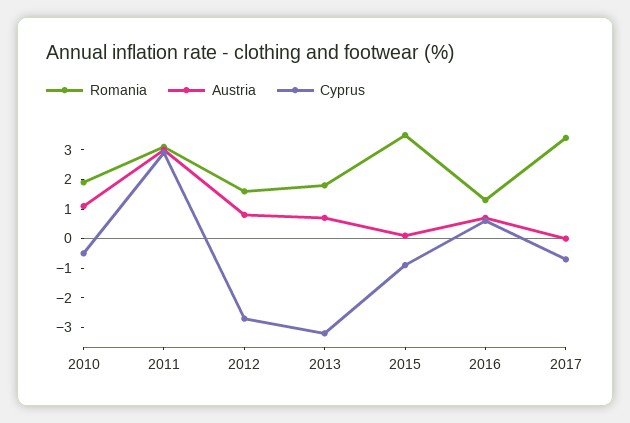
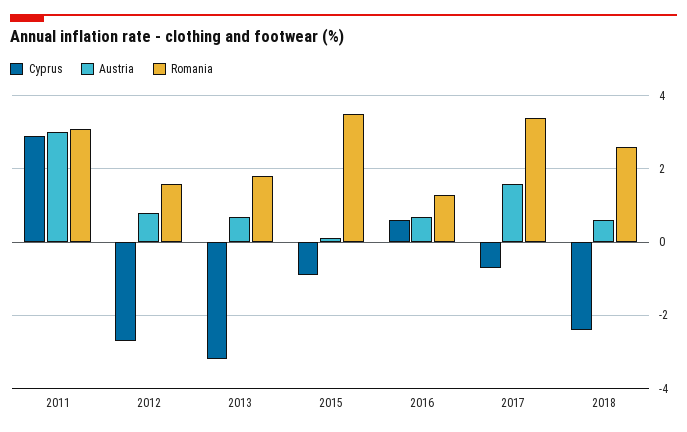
Romania, 2010: 2 -> none
Austria, 2010: 1 -> none
Cyprus, 2010: -0.5 -> none
Austria, 2017: 0 -> 1.5
Cyprus, 2018: none -> -2.5
Austria, 2018: none -> 0.5
Romania, 2018: none -> 2.5

